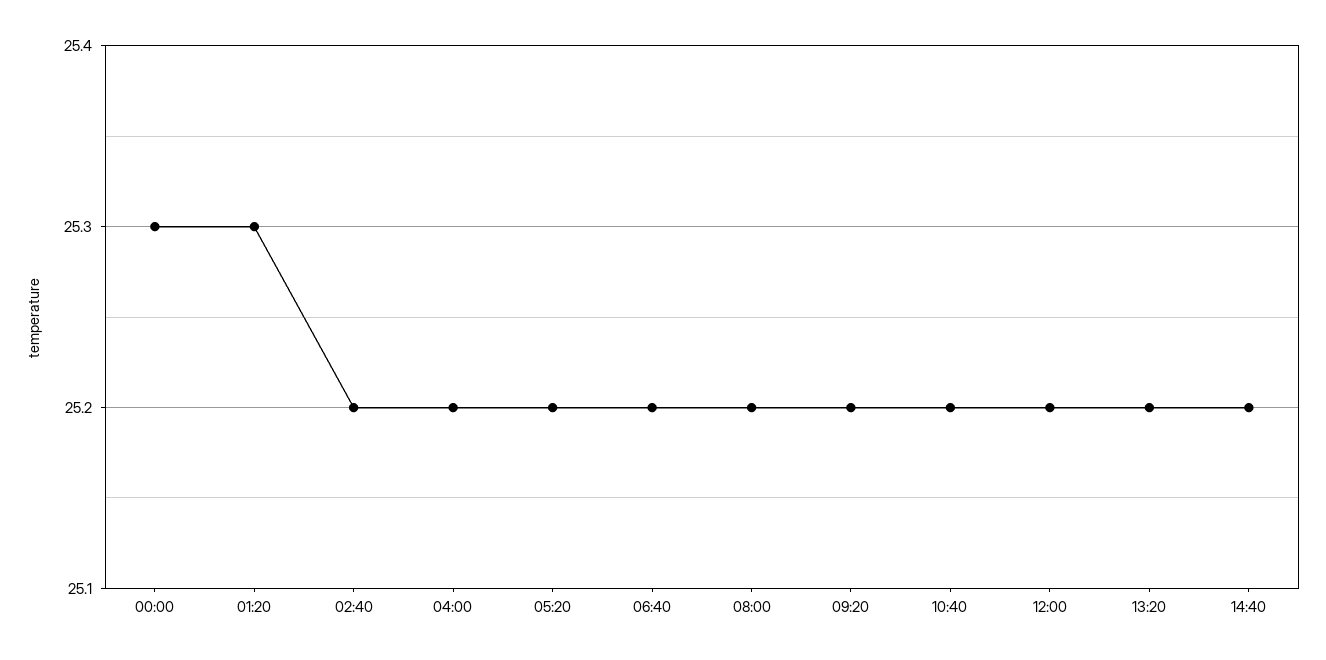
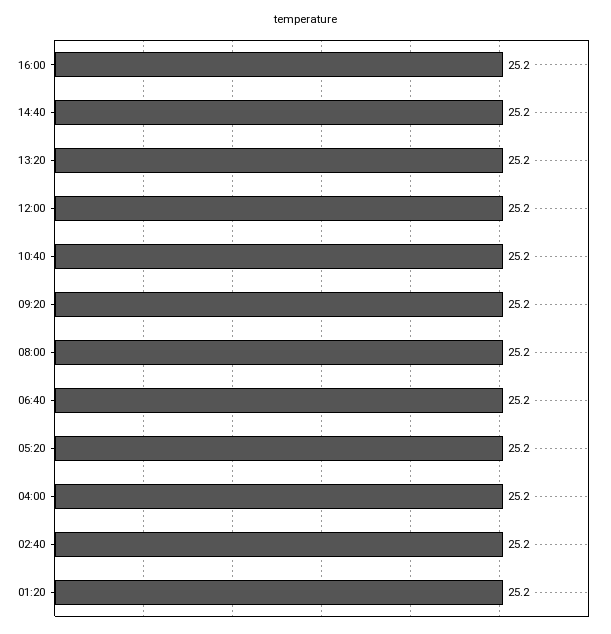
00:00: 25.3 -> none
01:20: 25.3 -> 25.2
16:00: none -> 25.2

